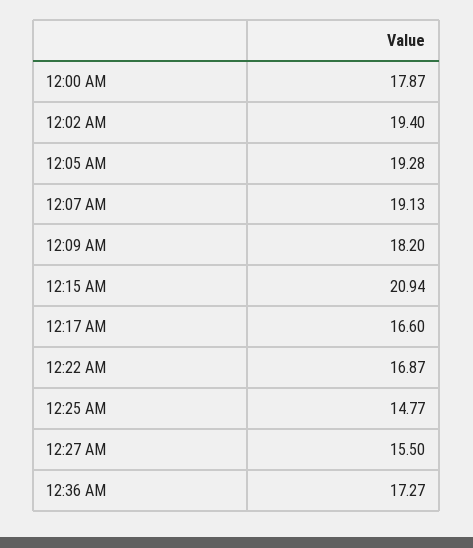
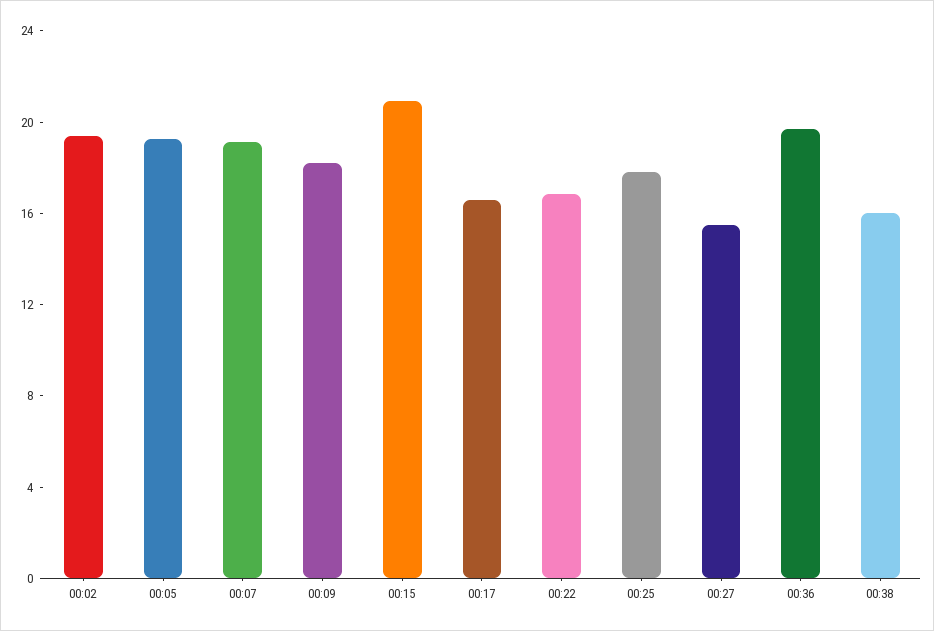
12:00 AM: 17.87 -> none
12:25 AM: 14.77 -> 18
12:36 AM: 17.27 -> 20
00:38: none -> 16

